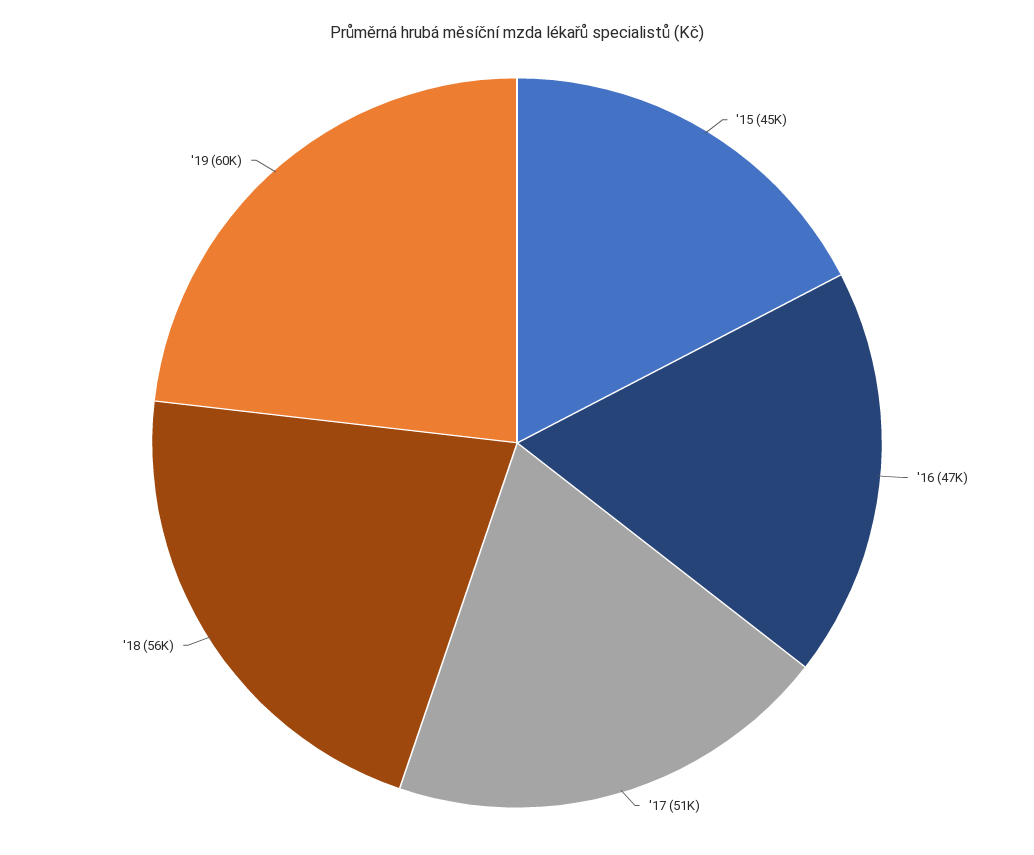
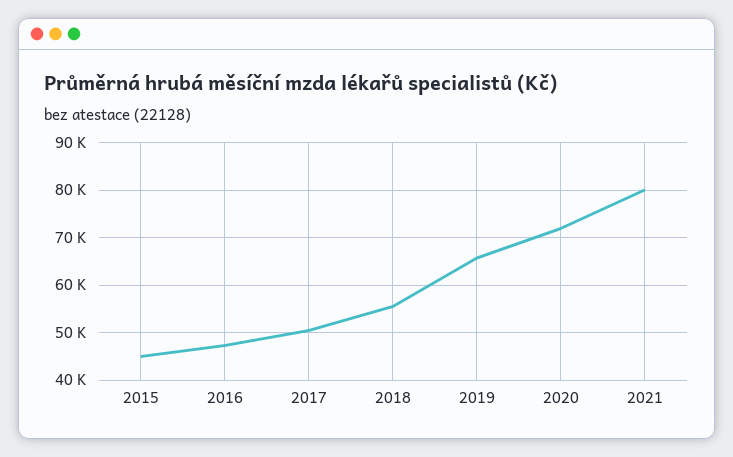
'19: 60000 -> 66000
2020: none -> 72000
2021: none -> 80000

